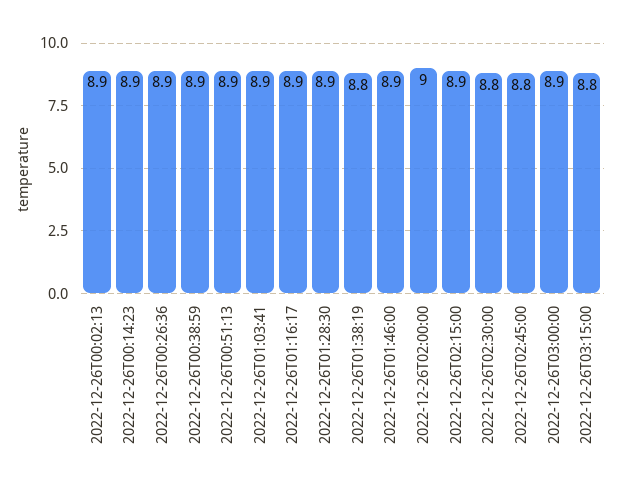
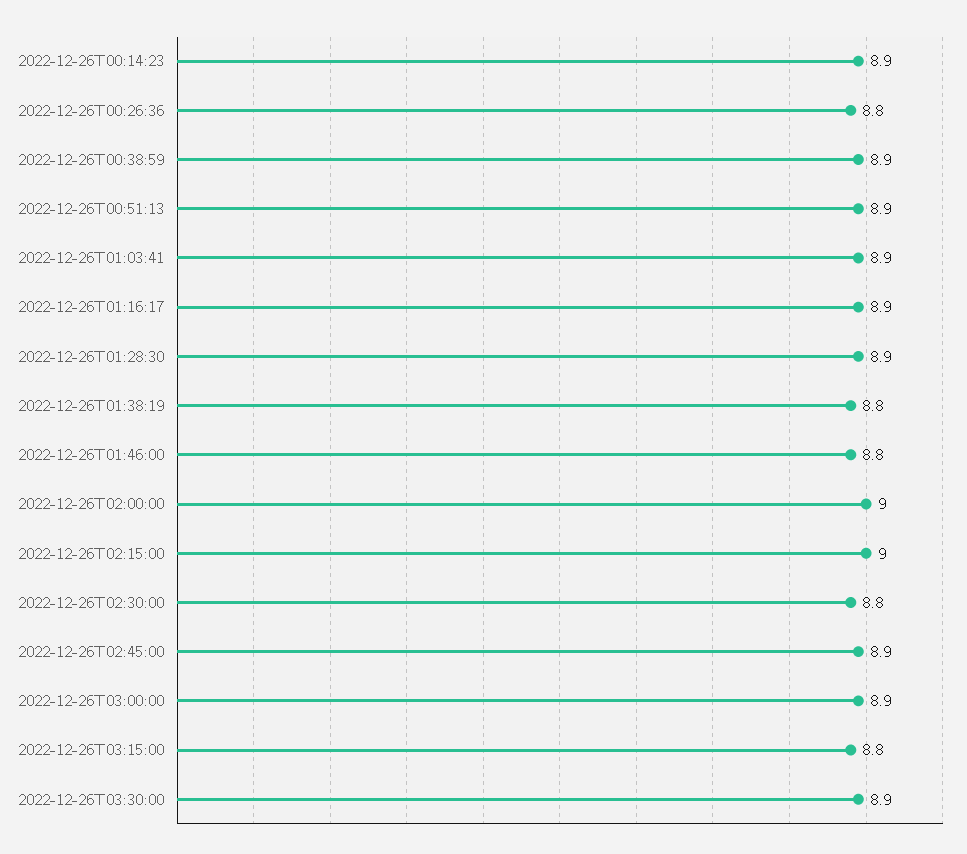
2022-12-26T00:02:13: 8.9 -> none
2022-12-26T00:26:36: 8.9 -> 8.8
2022-12-26T01:46:00: 8.9 -> 8.8
2022-12-26T02:15:00: 8.9 -> 9
2022-12-26T02:45:00: 8.8 -> 8.9
2022-12-26T03:30:00: none -> 8.9

